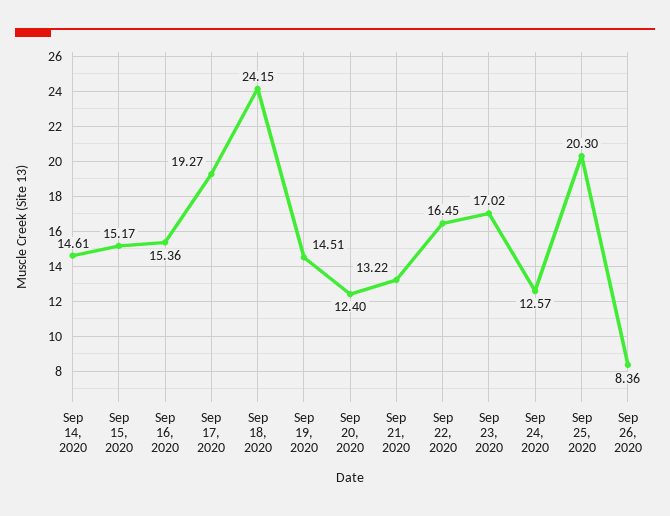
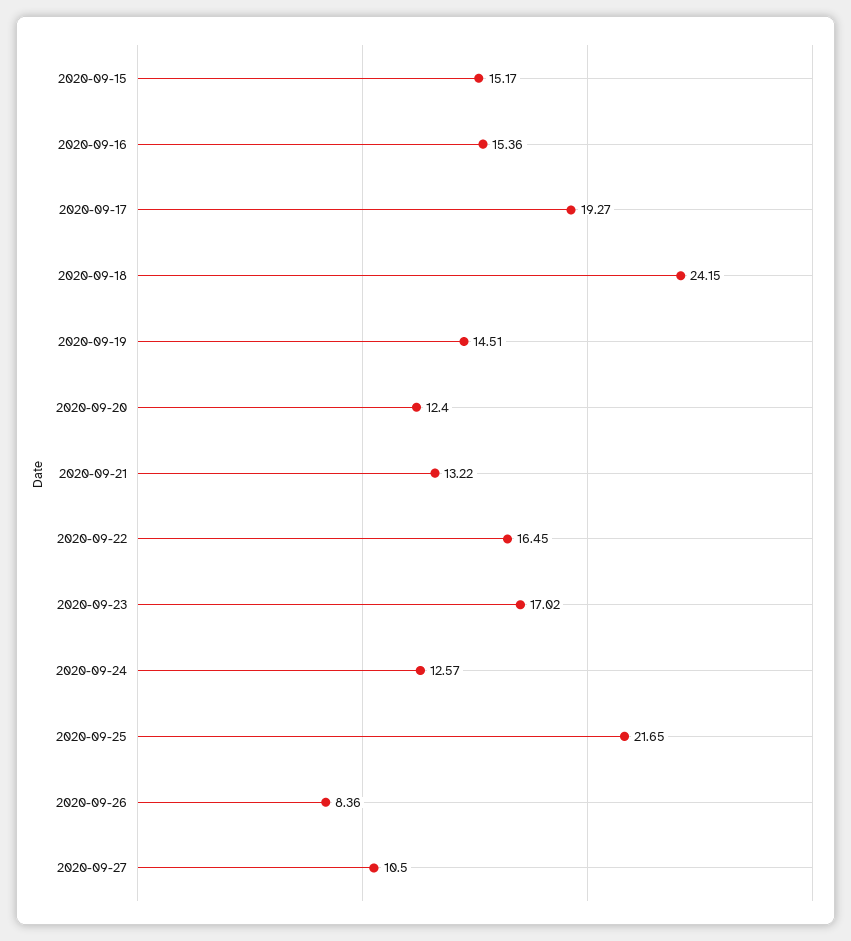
Sep 14, 2020: 14.61 -> none
Sep 25, 2020: 20.3 -> 21.65
2020-09-27: none -> 10.5

